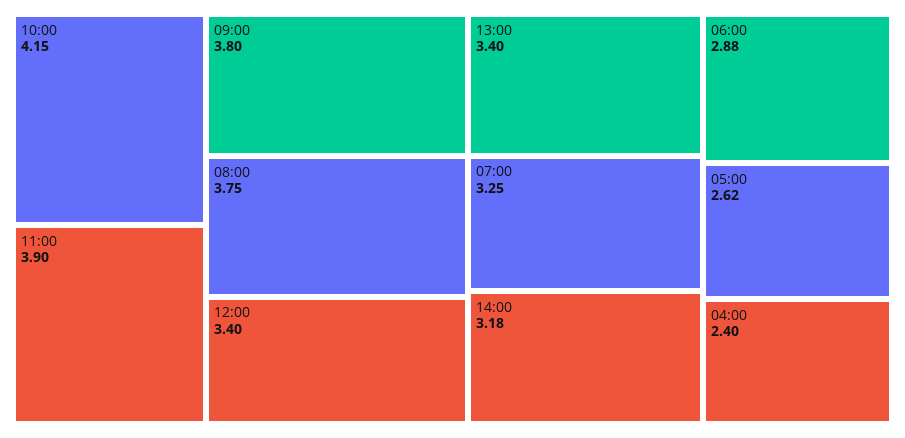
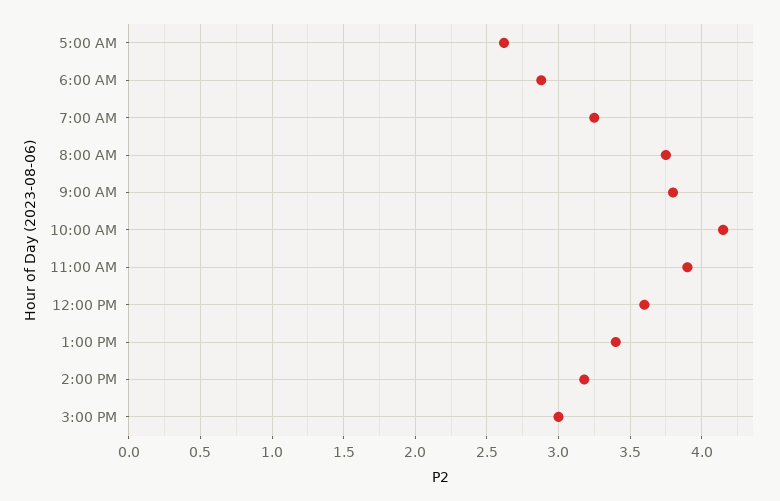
12:00: 3.4 -> 3.6
04:00: 2.4 -> none
3:00 PM: none -> 3

